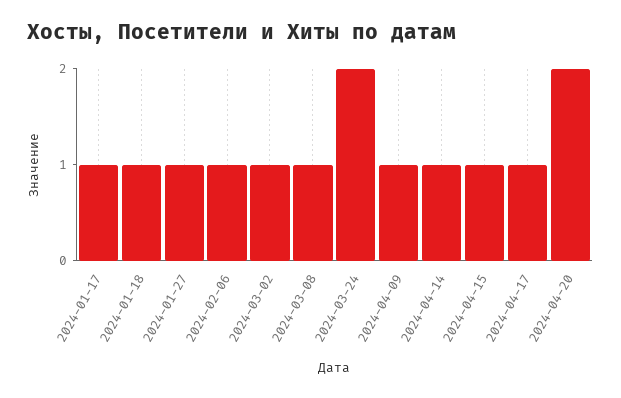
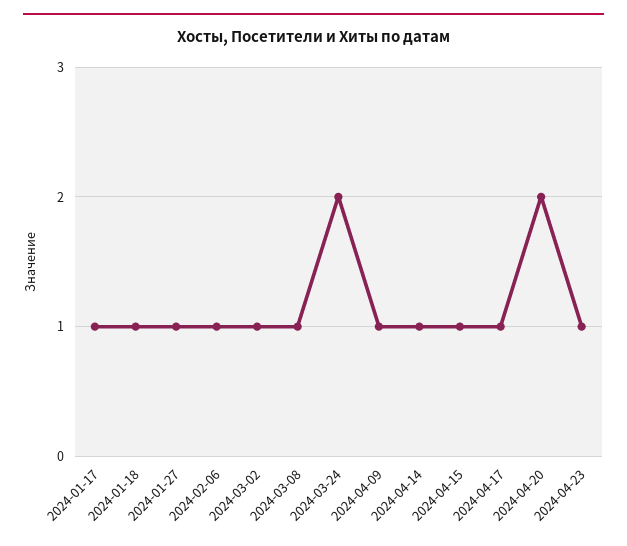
2024-04-23: none -> 1

